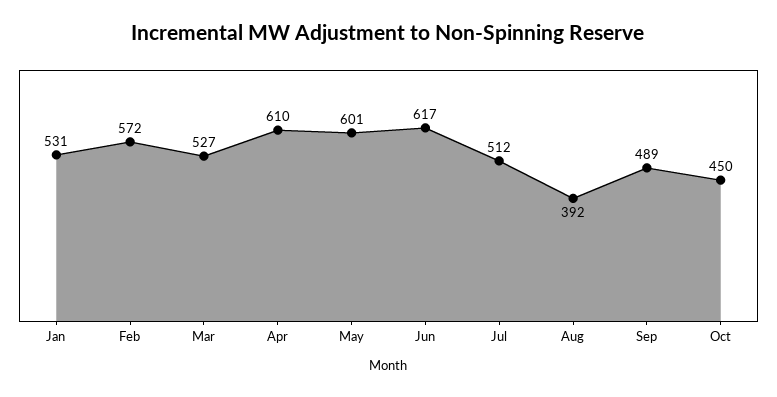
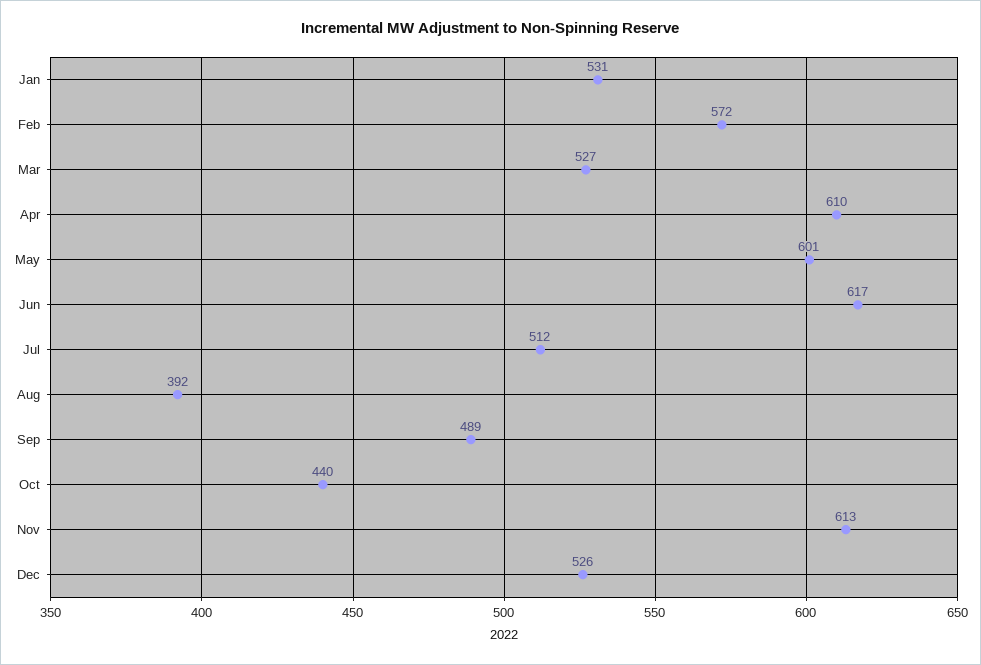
Oct: 450 -> 440
Nov: none -> 613
Dec: none -> 526

